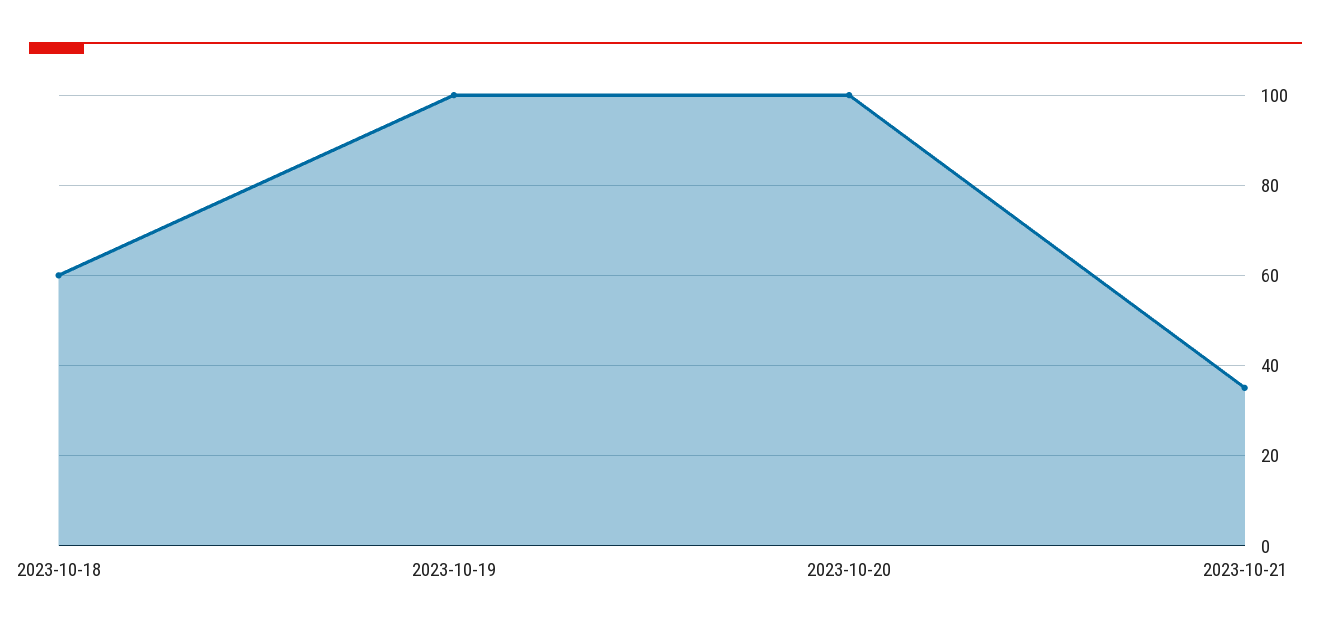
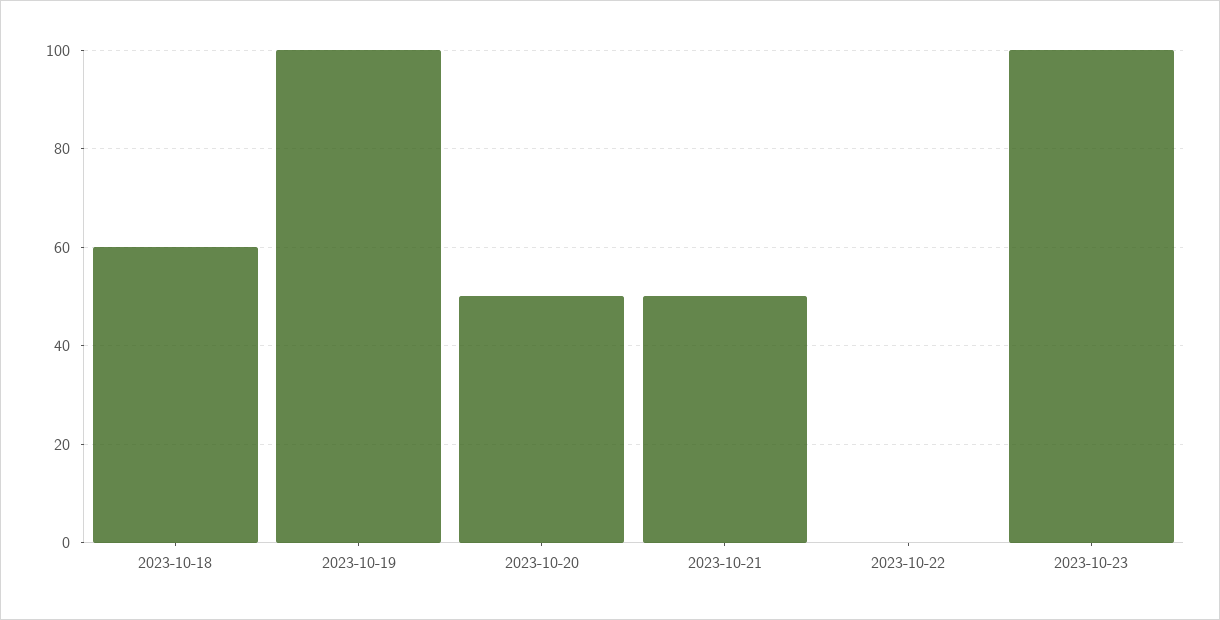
2023-10-20: 100 -> 50
2023-10-21: 35 -> 50
2023-10-22: none -> 0
2023-10-23: none -> 100

